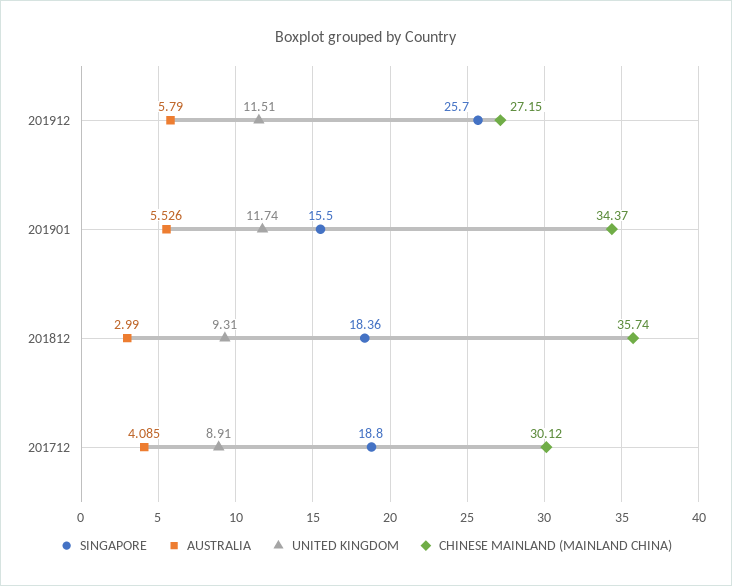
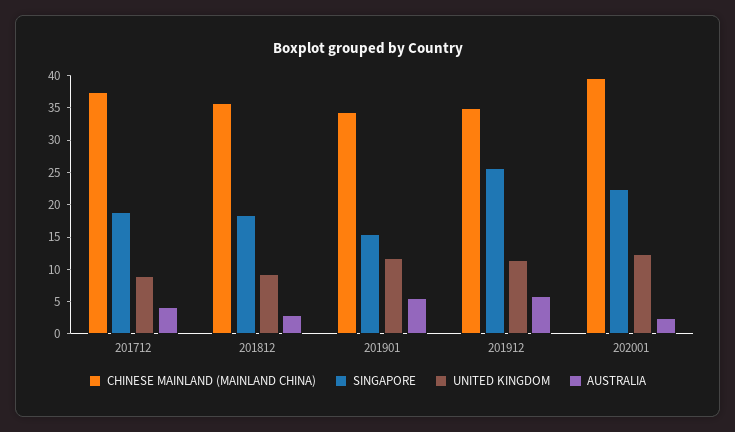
CHINESE MAINLAND (MAINLAND CHINA), 201912: 27.15 -> 35
CHINESE MAINLAND (MAINLAND CHINA), 201712: 30.12 -> 37.5
CHINESE MAINLAND (MAINLAND CHINA), 202001: none -> 40
SINGAPORE, 202001: none -> 22.5
UNITED KINGDOM, 202001: none -> 12.5
AUSTRALIA, 202001: none -> 2.5

